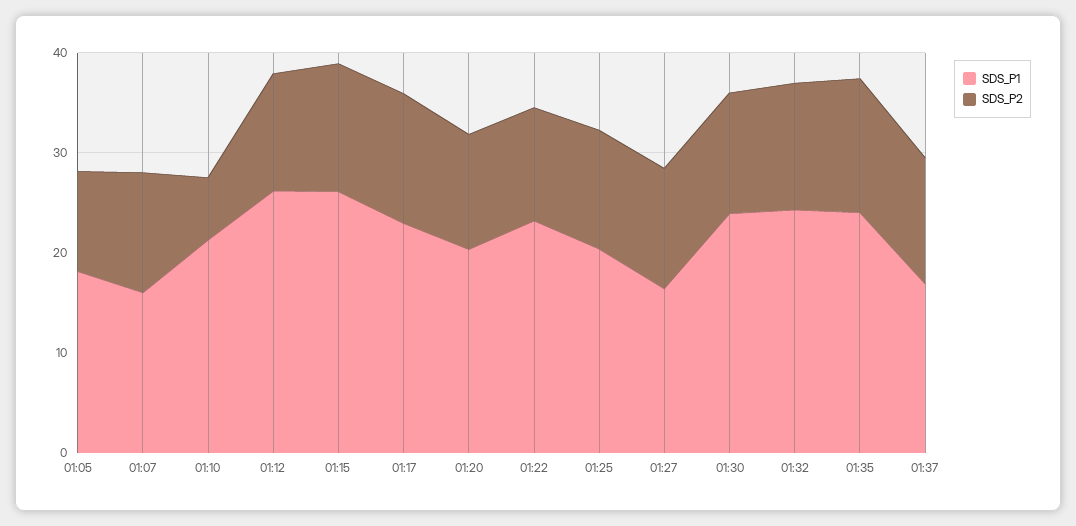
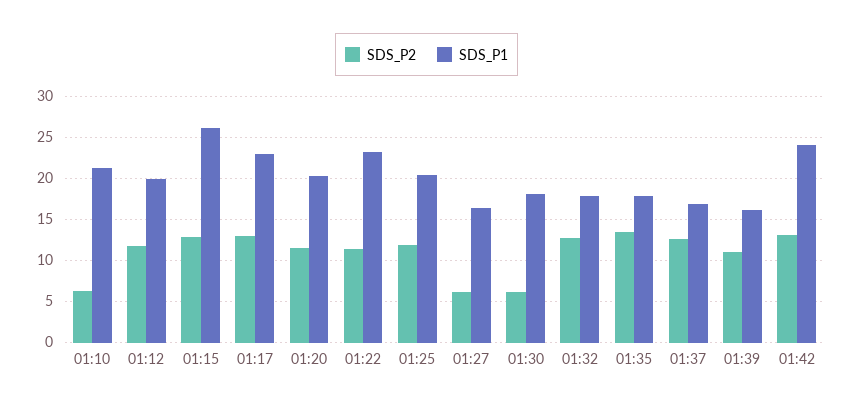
SDS_P1, 01:05: 18 -> none
SDS_P2, 01:05: 10 -> none
SDS_P1, 01:07: 16 -> none
SDS_P2, 01:07: 12 -> none
SDS_P1, 01:12: 26 -> 20
SDS_P2, 01:27: 12 -> 6
SDS_P1, 01:30: 24 -> 18
SDS_P2, 01:30: 12 -> 6
SDS_P1, 01:32: 24 -> 18
SDS_P1, 01:35: 24 -> 18
SDS_P2, 01:39: none -> 11
SDS_P1, 01:39: none -> 16
SDS_P2, 01:42: none -> 13
SDS_P1, 01:42: none -> 24

